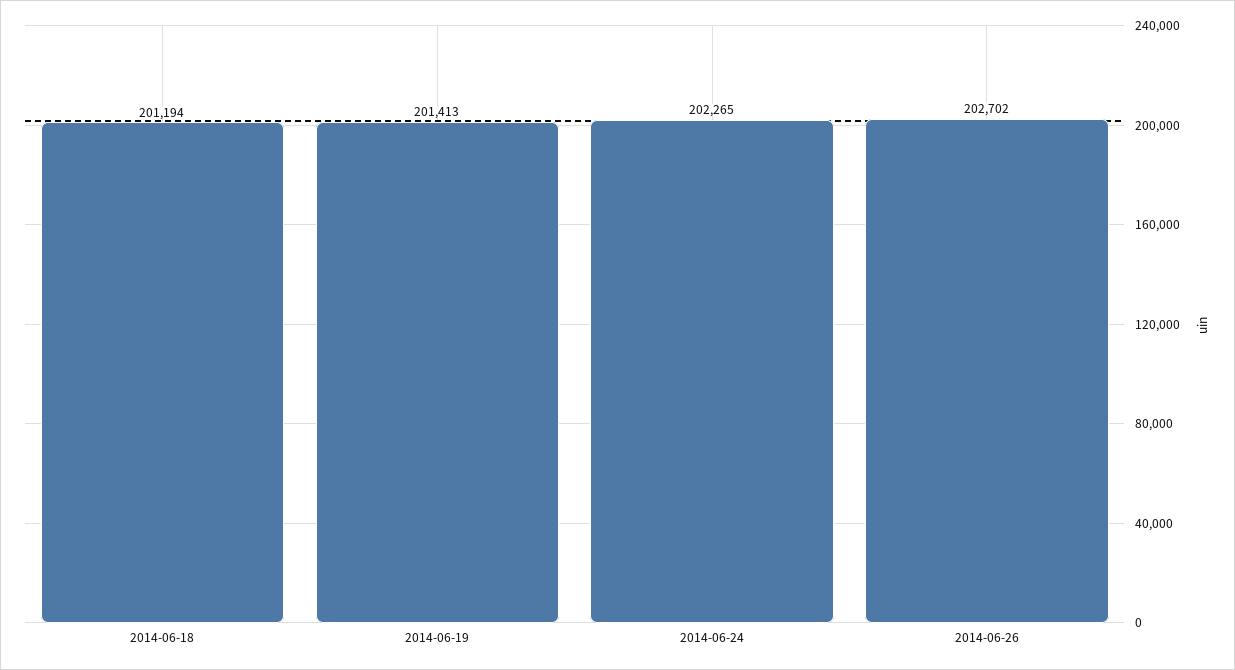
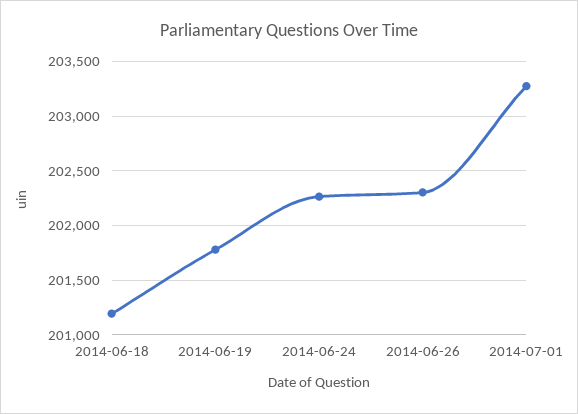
2014-06-19: 201413 -> 201800
2014-06-26: 202702 -> 202300
2014-07-01: none -> 203300

